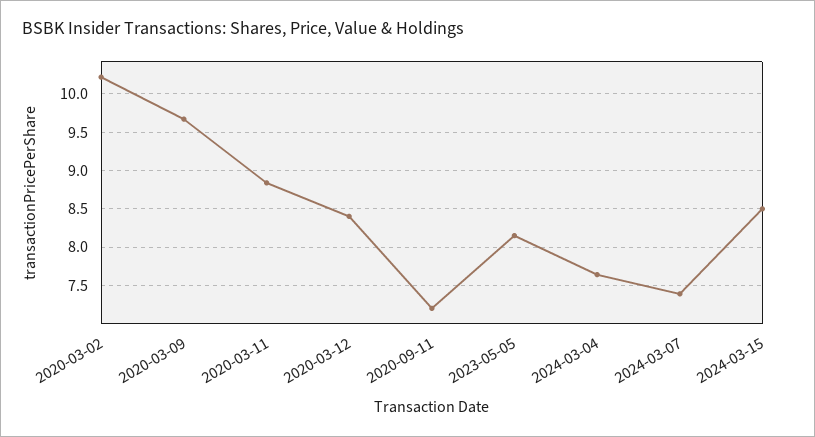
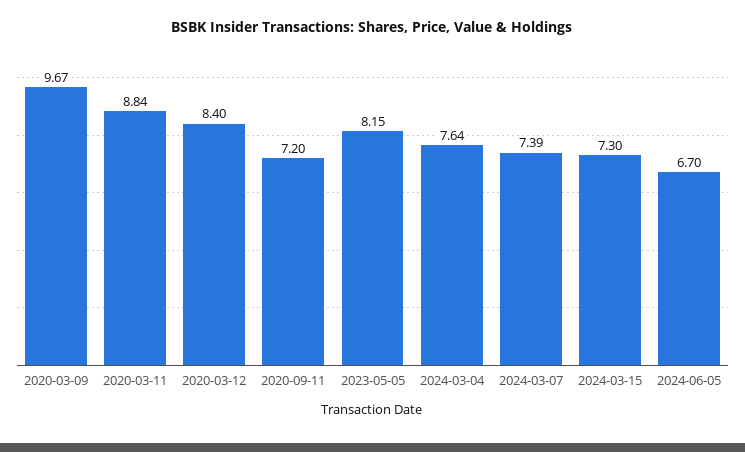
2020-03-02: 10.2 -> none
2024-03-15: 8.5 -> 7.3
2024-06-05: none -> 6.7

